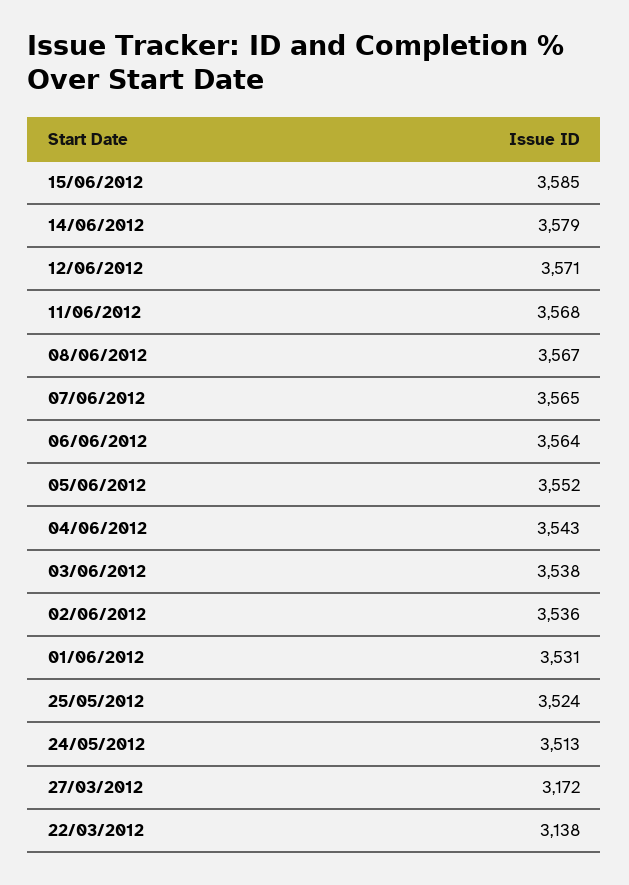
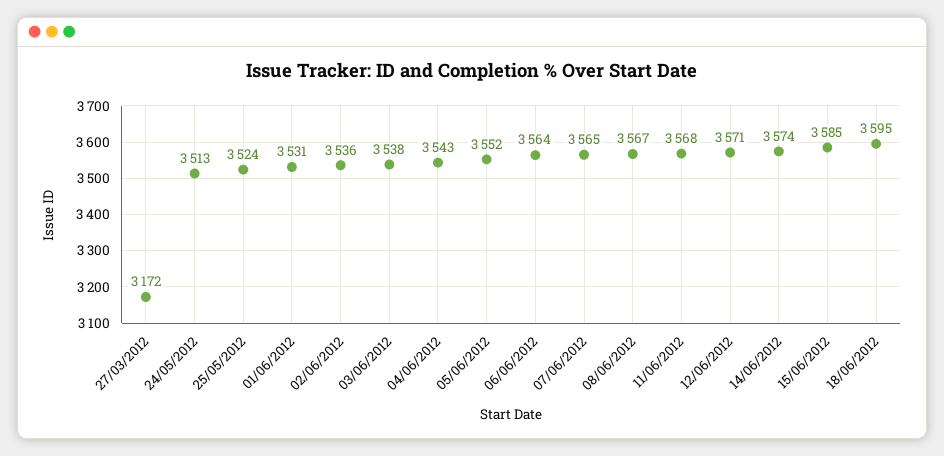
14/06/2012: 3579 -> 3574
22/03/2012: 3138 -> none
18/06/2012: none -> 3595

